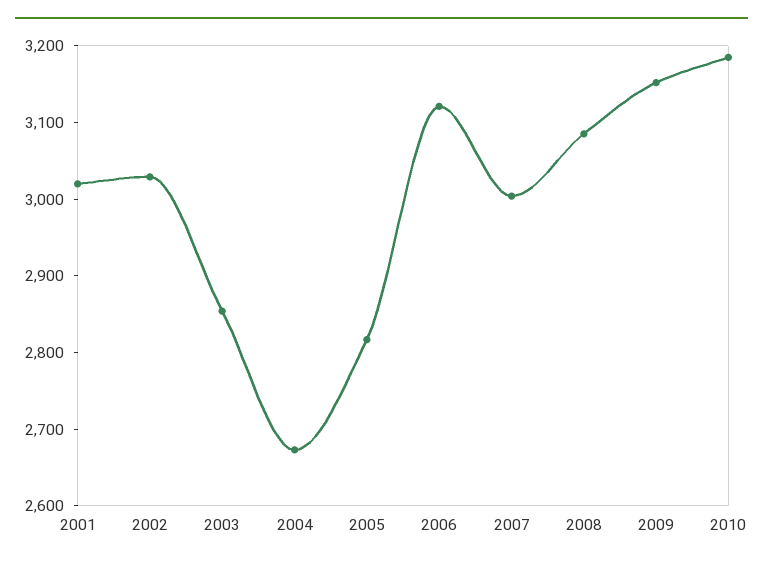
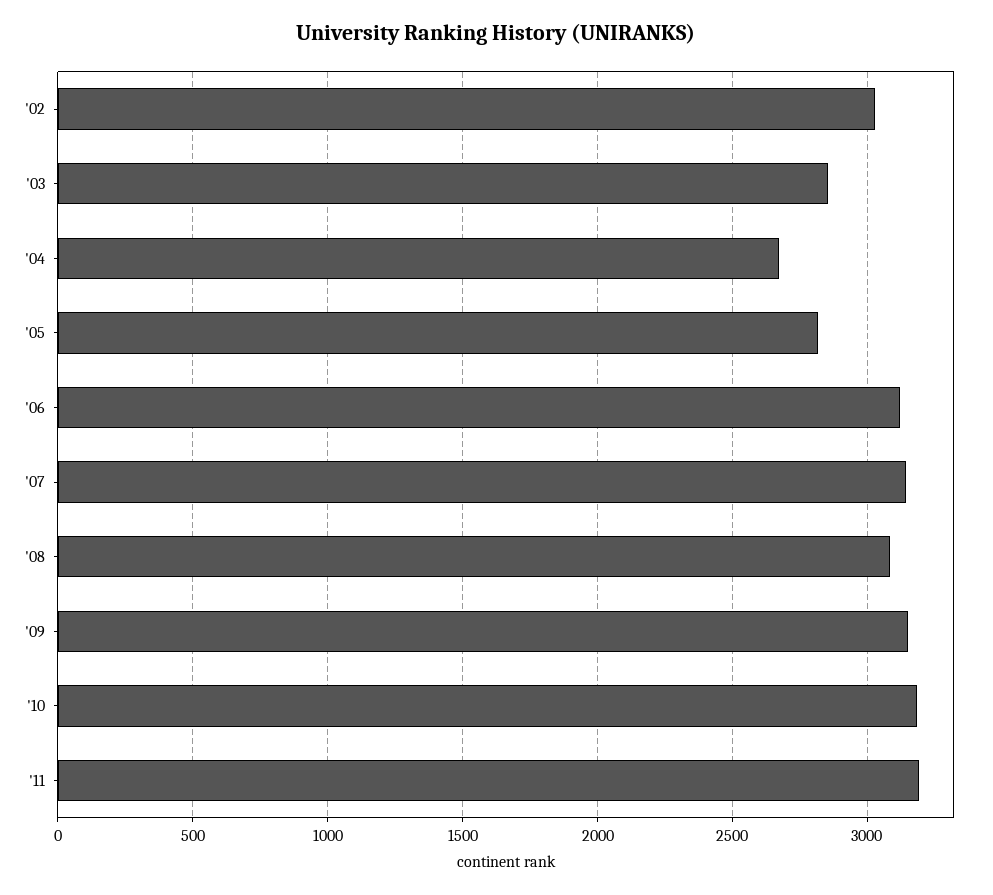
2001: 3020 -> none
2007: 3000 -> 3150
'11: none -> 3200

